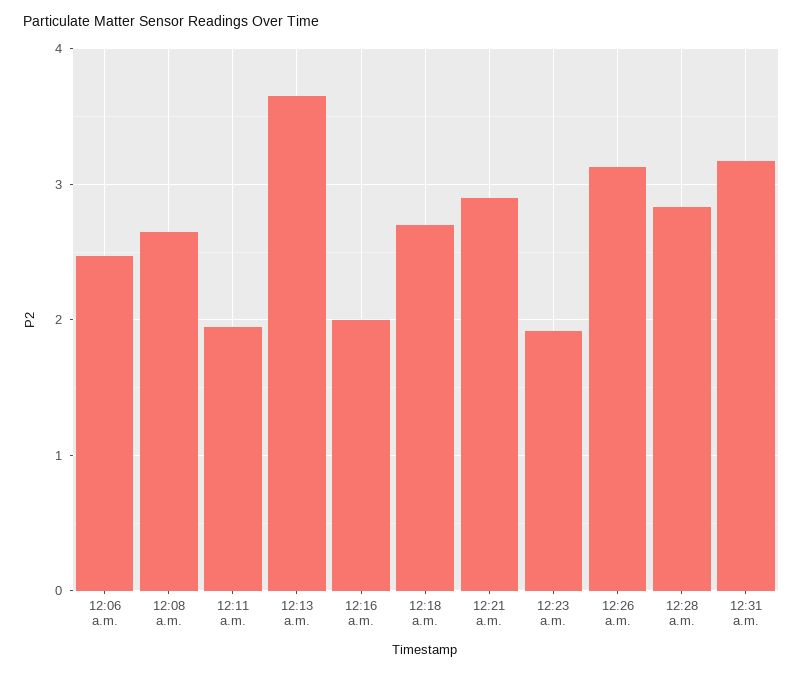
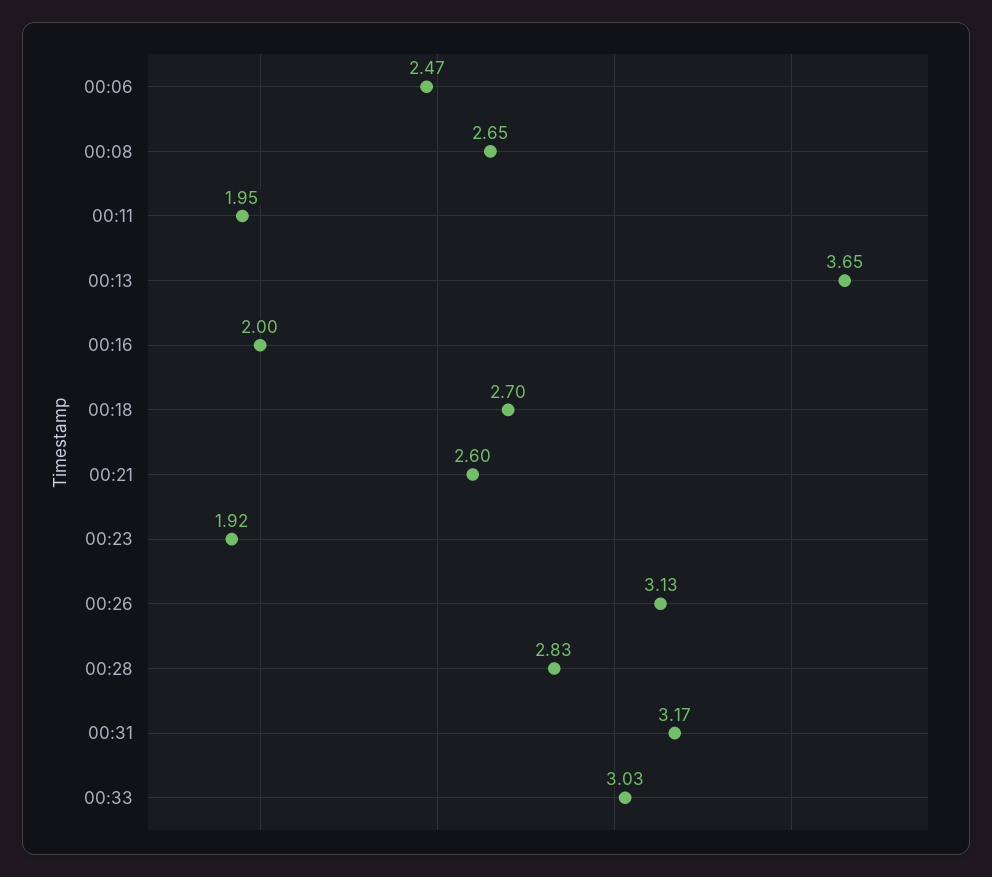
12:21 a.m.: 2.9 -> 2.6
00:33: none -> 3.03

